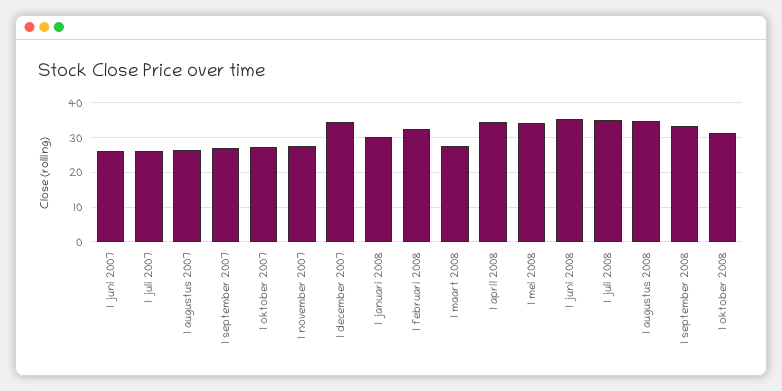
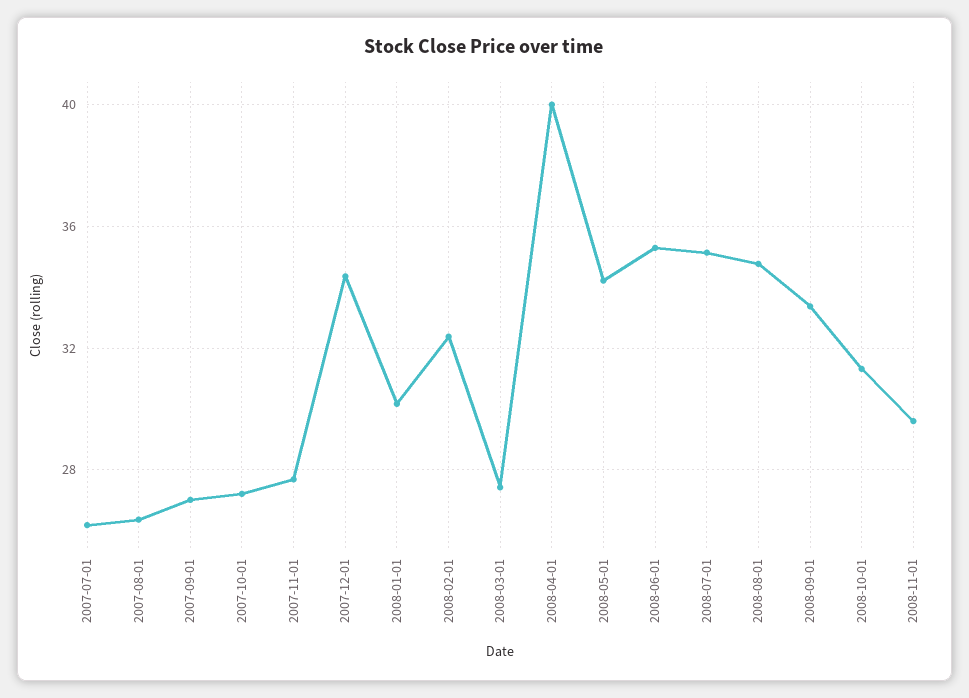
1 juni 2007: 26 -> none
1 april 2008: 34 -> 40
2008-11-01: none -> 29.5

